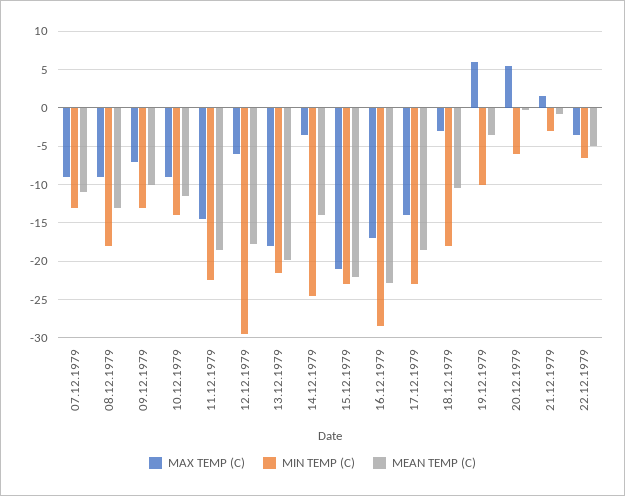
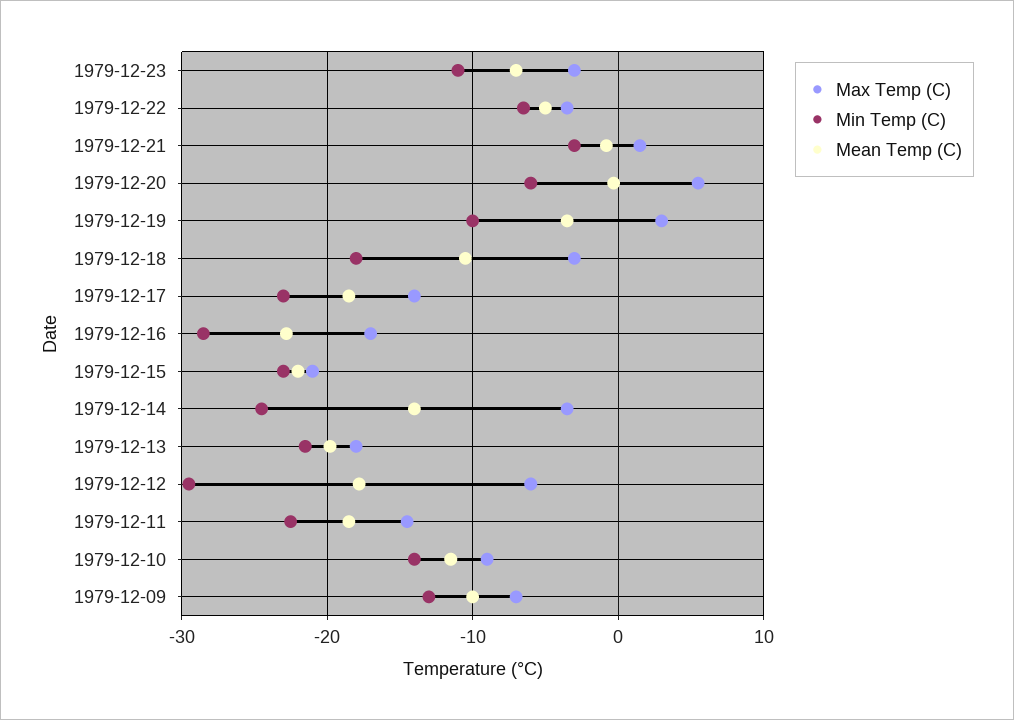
MAX TEMP (C), 07.12.1979: -9 -> none
MIN TEMP (C), 07.12.1979: -13 -> none
MEAN TEMP (C), 07.12.1979: -11 -> none
MAX TEMP (C), 08.12.1979: -9 -> none
MIN TEMP (C), 08.12.1979: -18 -> none
MEAN TEMP (C), 08.12.1979: -13 -> none
MAX TEMP (C), 19.12.1979: 6 -> 3
MAX TEMP (C), 1979-12-23: none -> -3
MIN TEMP (C), 1979-12-23: none -> -11
MEAN TEMP (C), 1979-12-23: none -> -7

